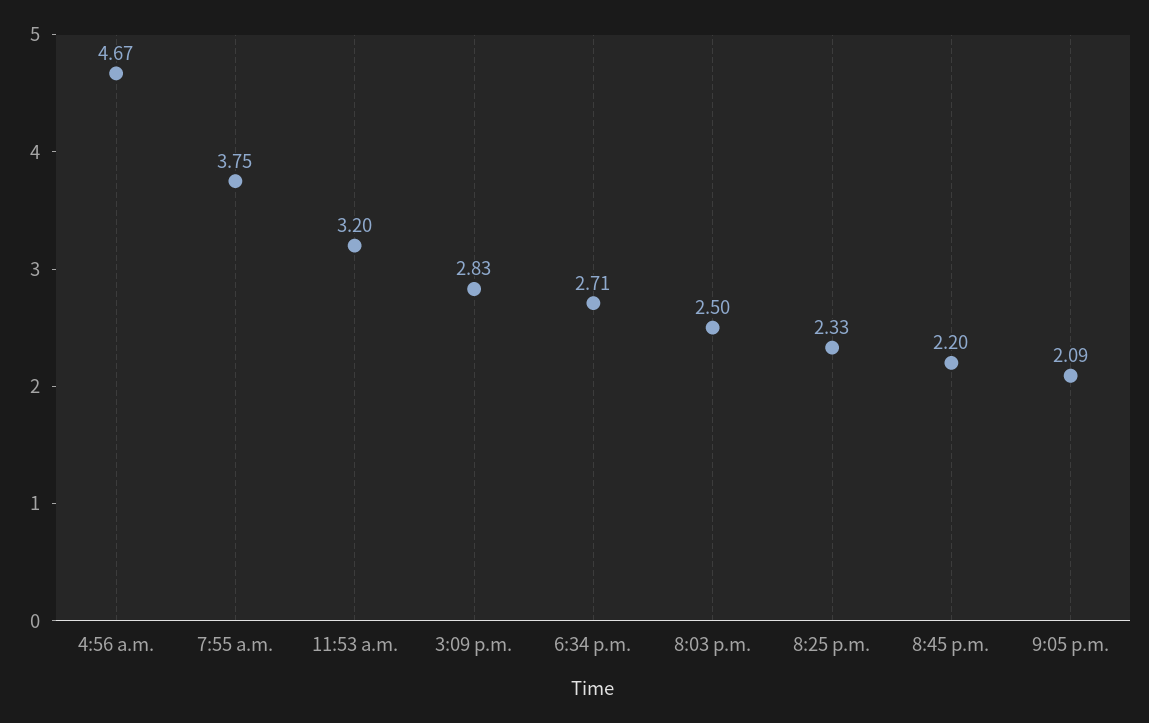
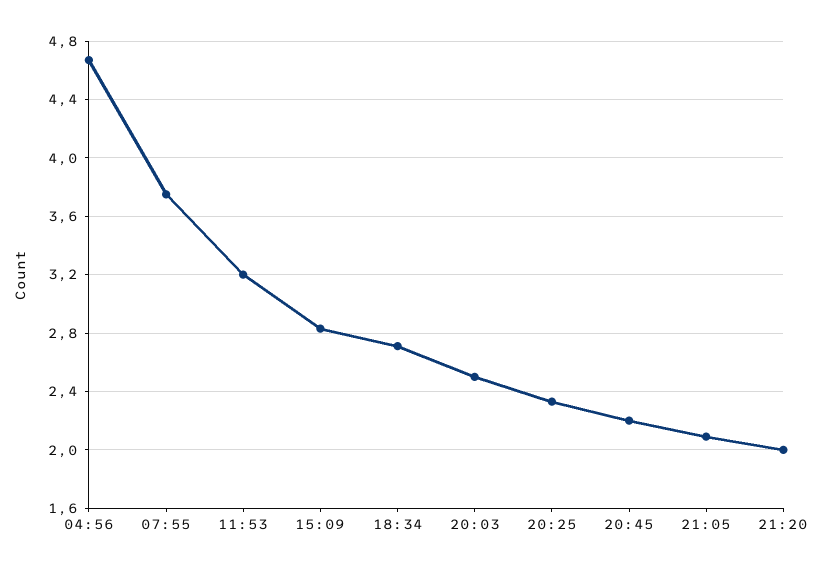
21:20: none -> 2

